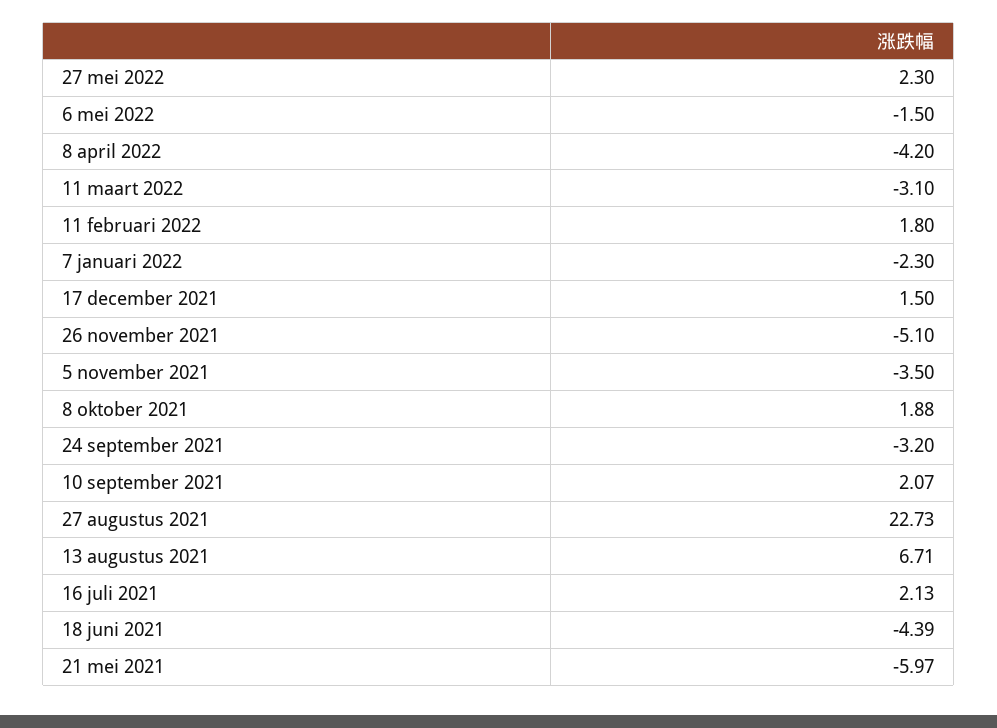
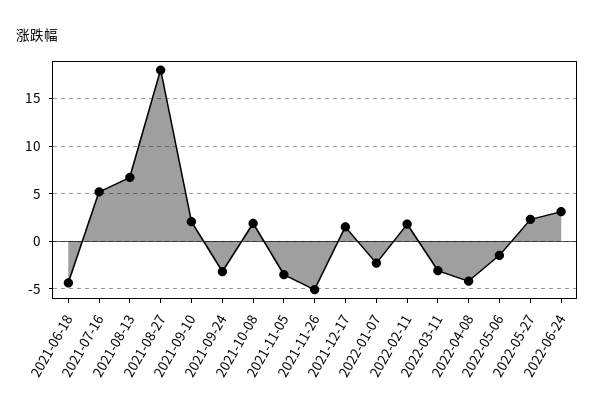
27 augustus 2021: 22.73 -> 18
16 juli 2021: 2.13 -> 5
21 mei 2021: -5.97 -> none
2022-06-24: none -> 3

